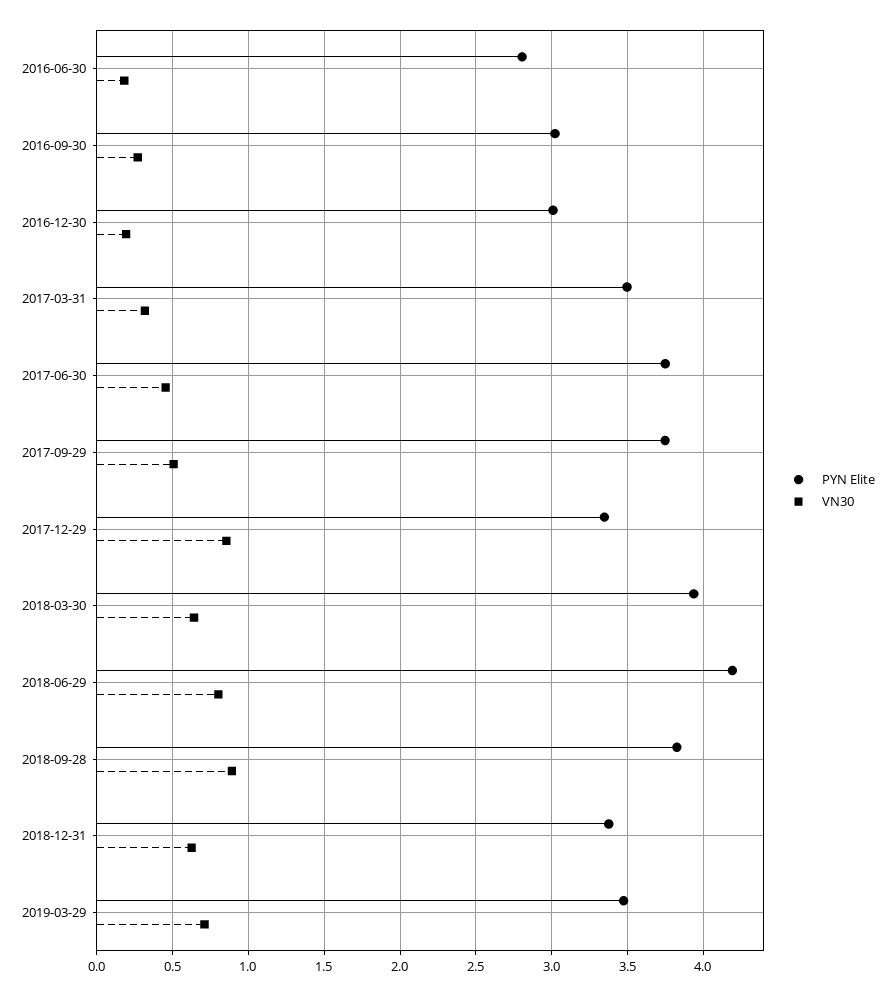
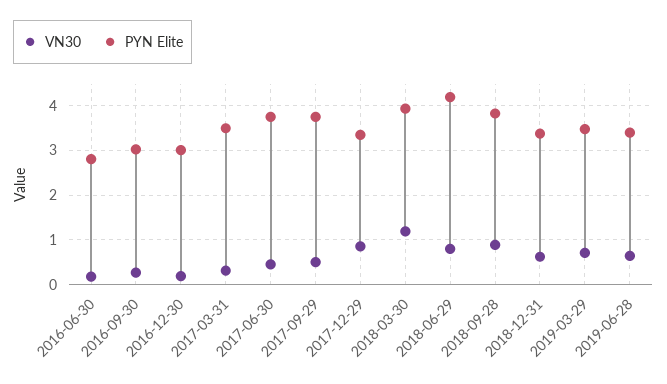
VN30, 2018-03-30: 0.65 -> 1.2
VN30, 2019-06-28: none -> 0.6
PYN Elite, 2019-06-28: none -> 3.4

